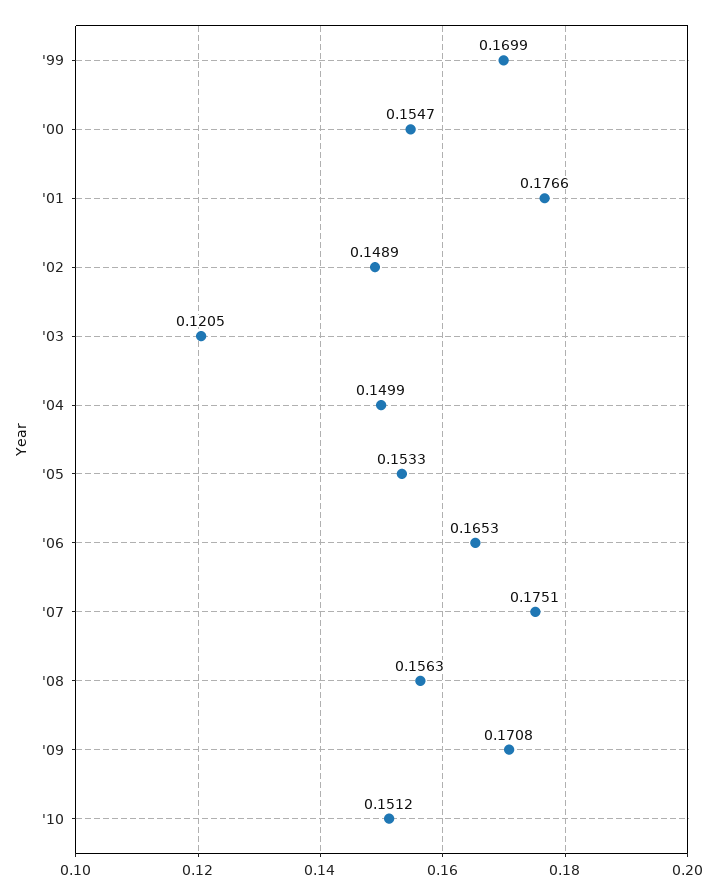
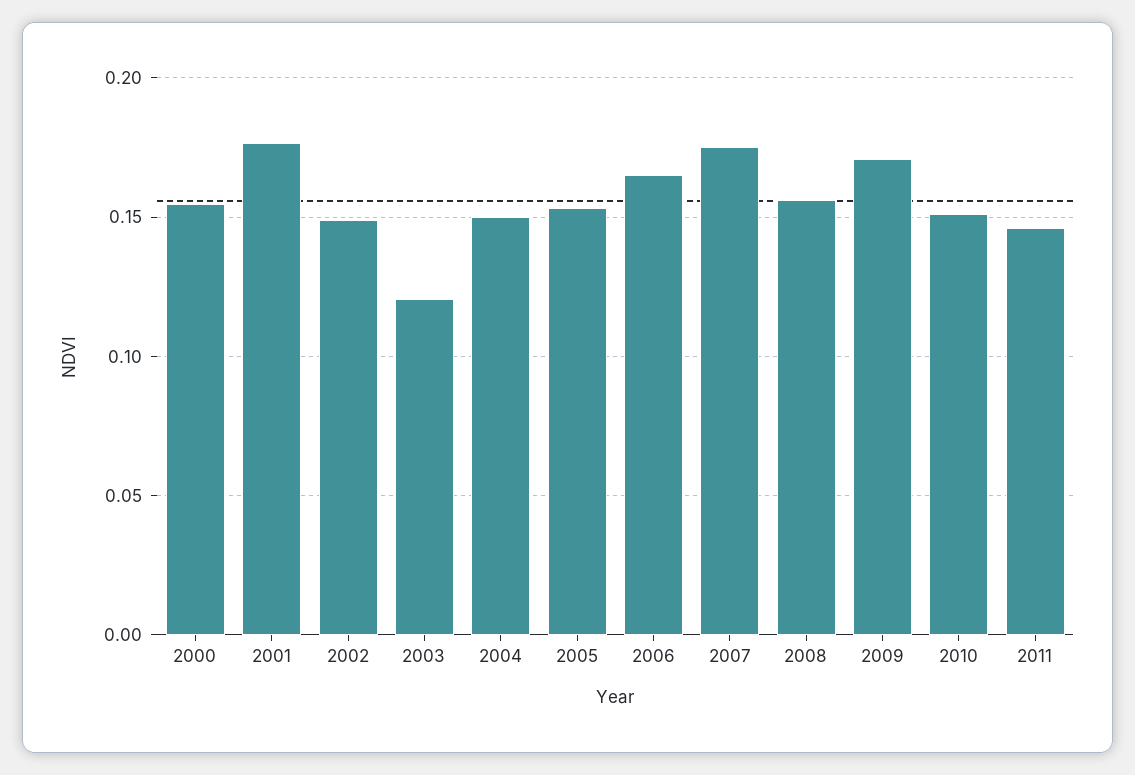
'99: 0.1699 -> none
2011: none -> 0.145

